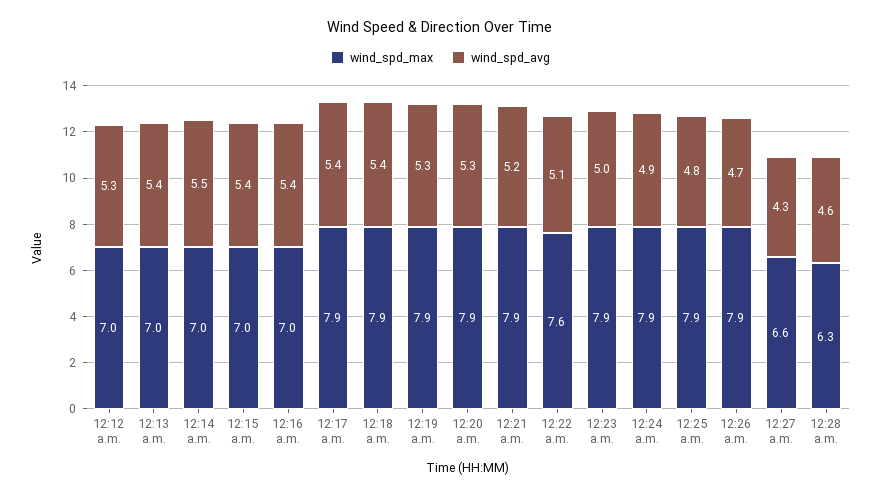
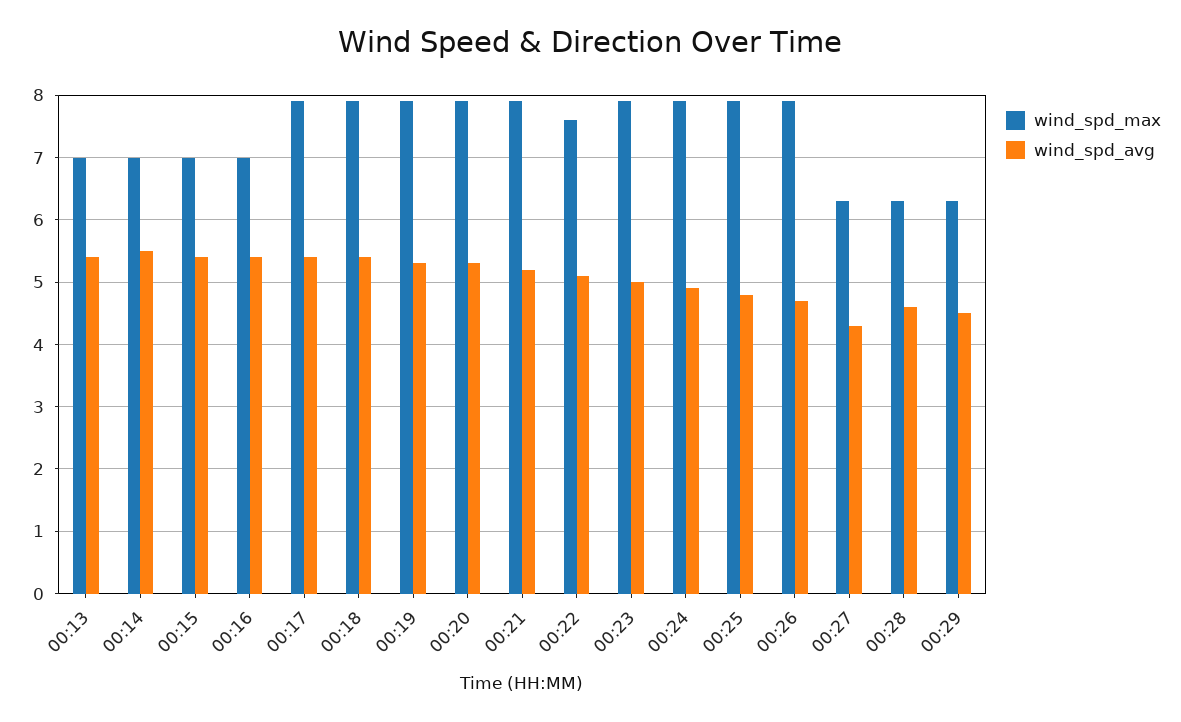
wind_spd_max, 12:12 a.m.: 7 -> none
wind_spd_avg, 12:12 a.m.: 5.3 -> none
wind_spd_max, 12:27 a.m.: 6.6 -> 6.3
wind_spd_max, 00:29: none -> 6.3
wind_spd_avg, 00:29: none -> 4.5

